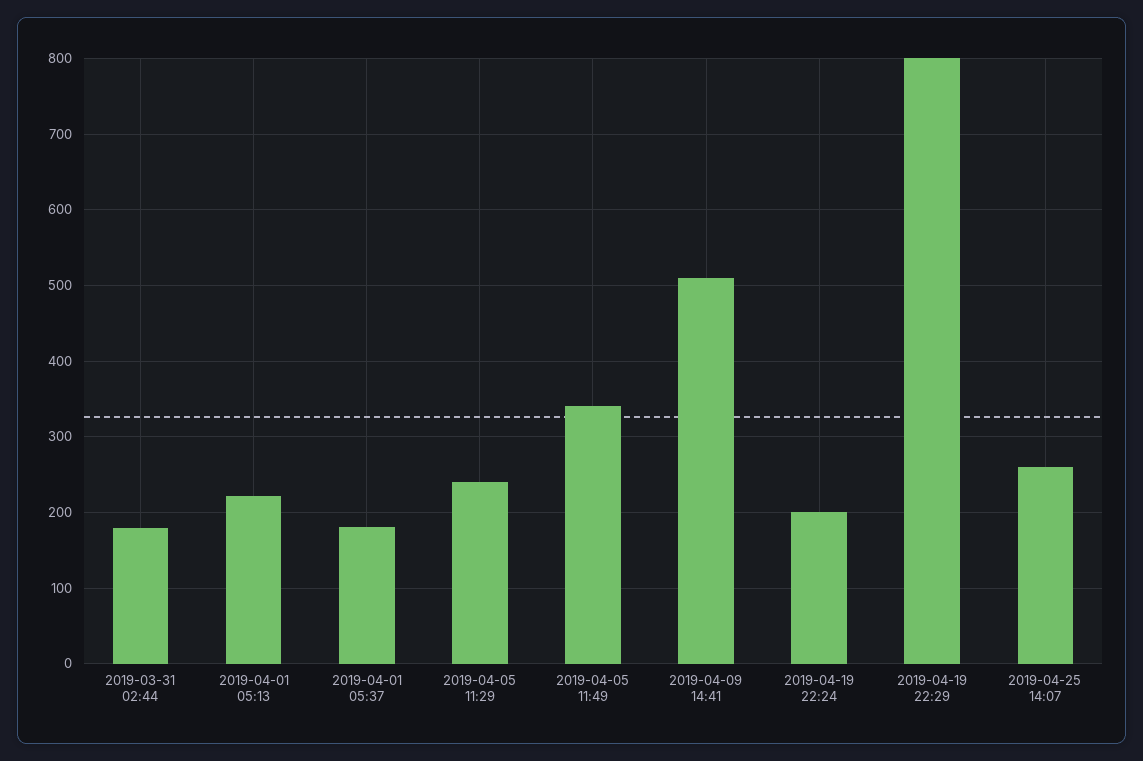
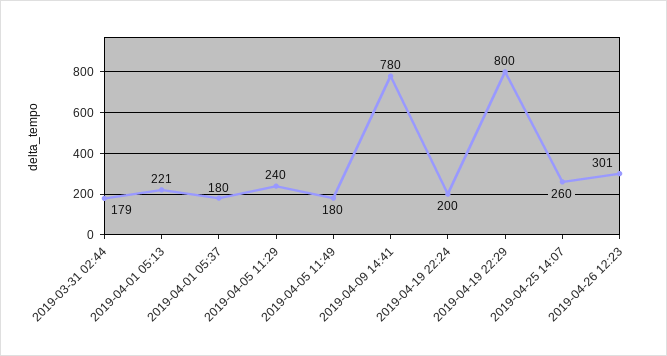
2019-04-05 11:49: 340 -> 180
2019-04-09 14:41: 510 -> 780
2019-04-26 12:23: none -> 301

